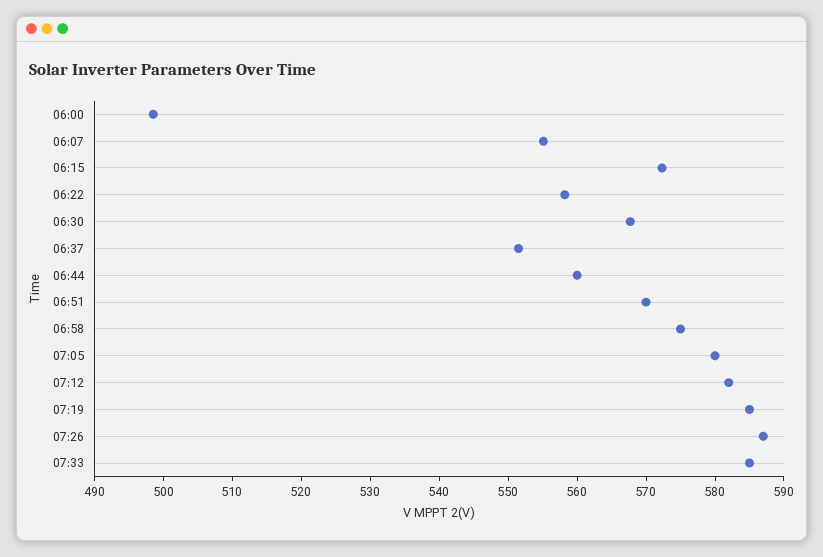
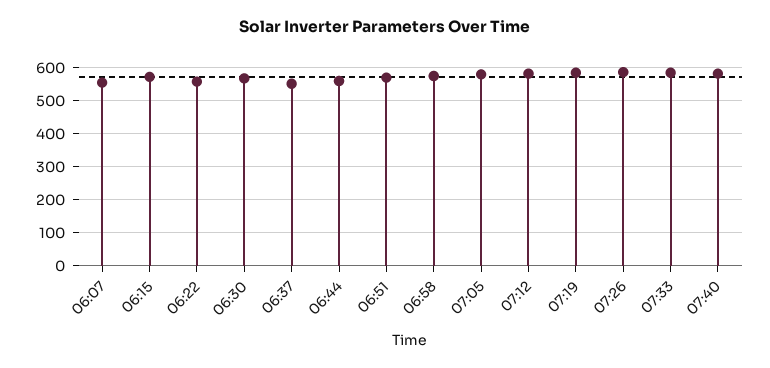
06:00: 498 -> none
07:40: none -> 580

